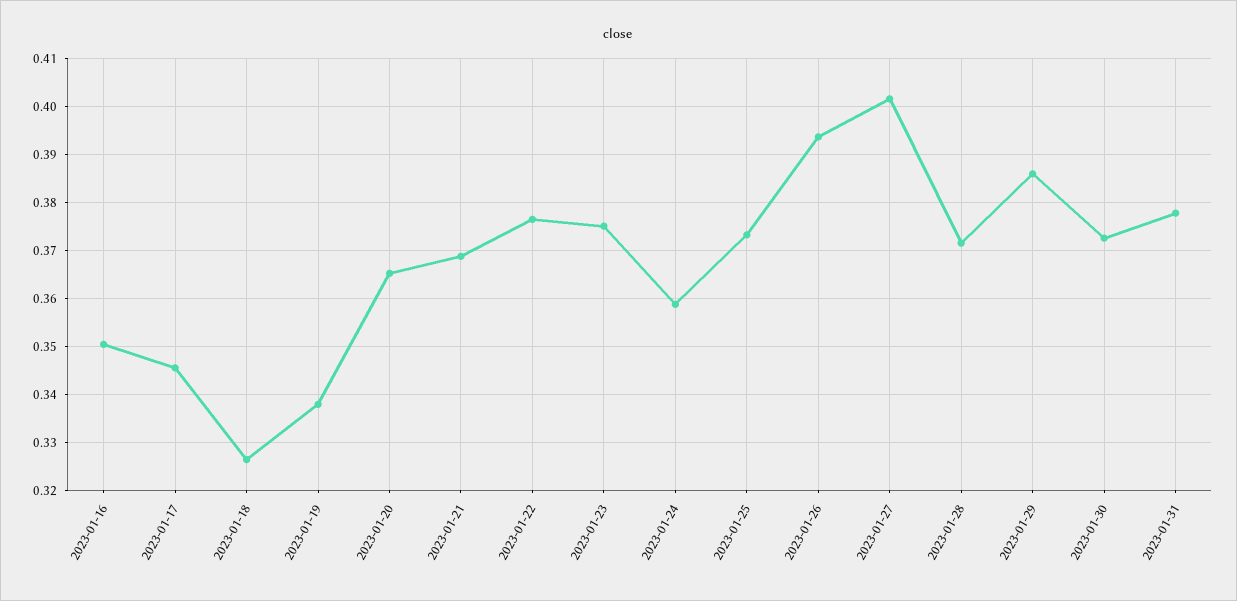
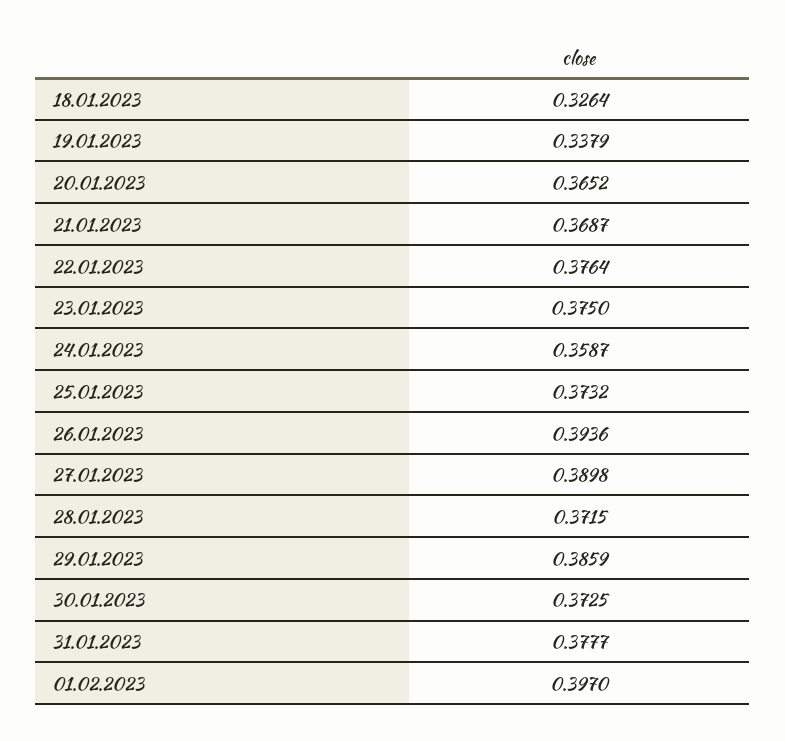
2023-01-16: 0.35 -> none
2023-01-17: 0.346 -> none
2023-01-27: 0.402 -> 0.3898
01.02.2023: none -> 0.397

